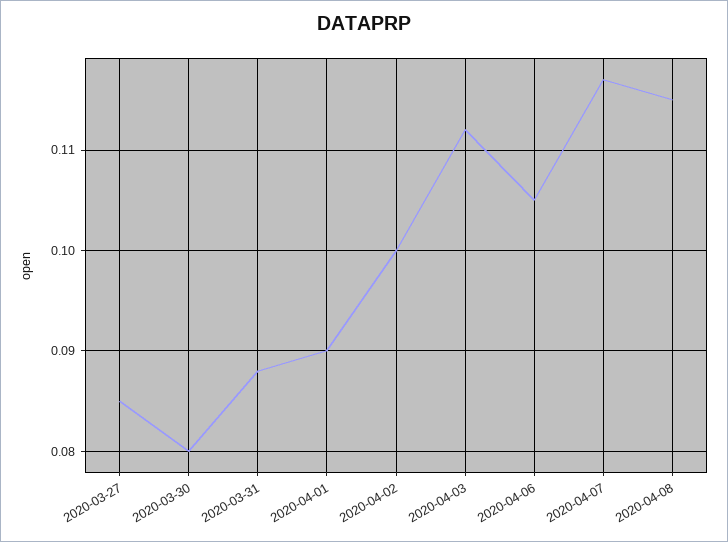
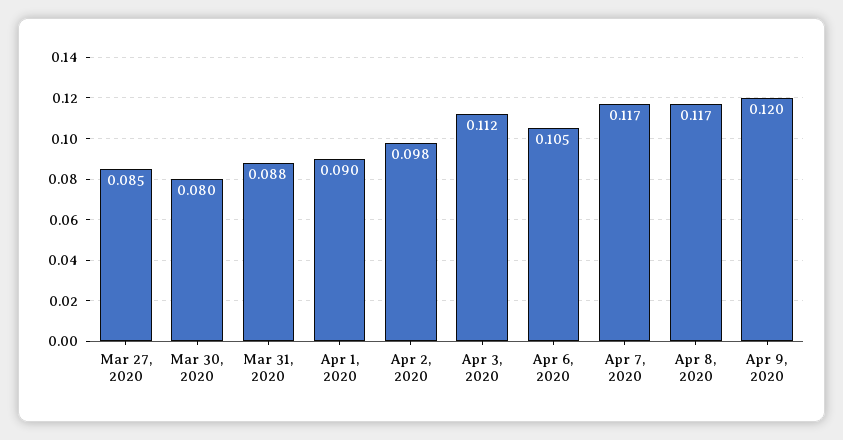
2020-04-02: 0.1 -> 0.098
2020-04-08: 0.115 -> 0.117
Apr 9, 2020: none -> 0.12

